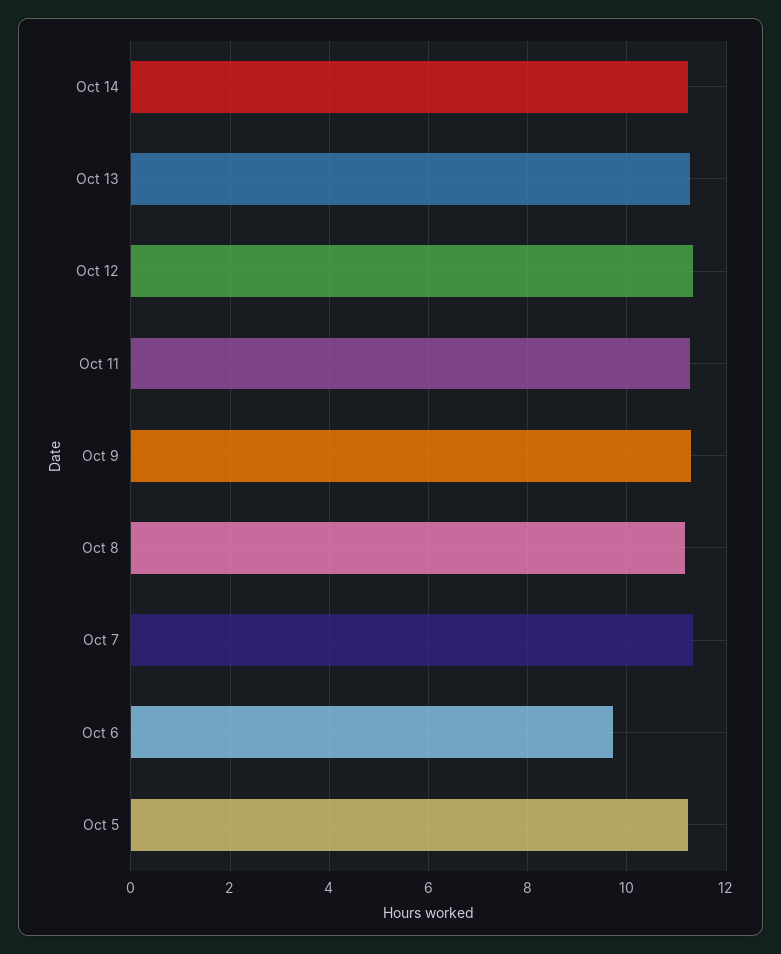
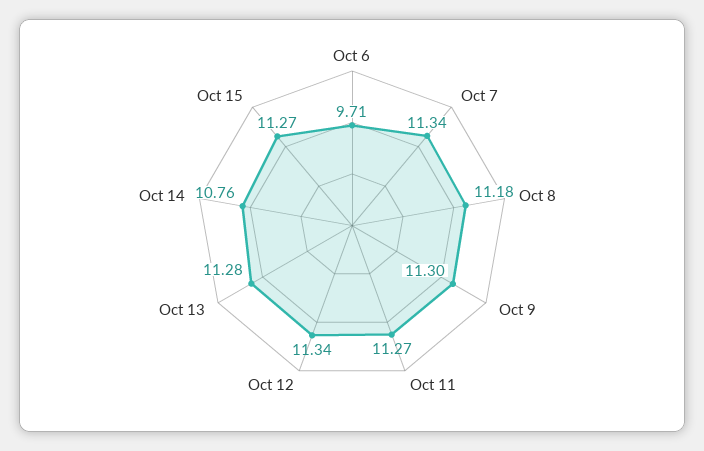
Oct 14: 11.2 -> 10.76
Oct 5: 11.2 -> none
Oct 15: none -> 11.27

